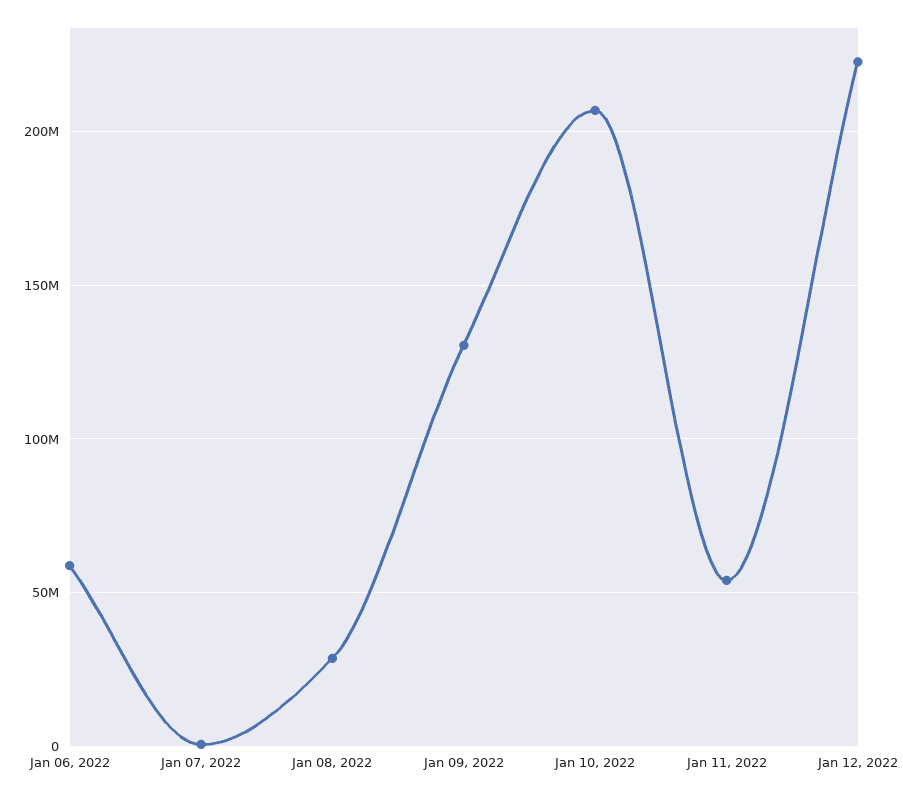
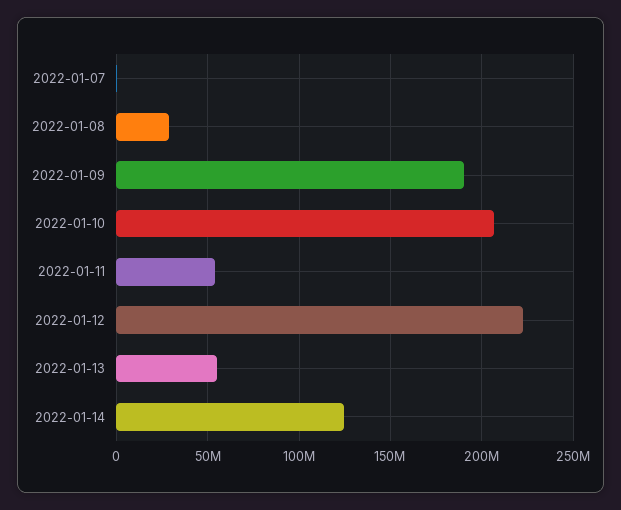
Jan 06, 2022: 60000000 -> none
Jan 09, 2022: 130000000 -> 190000000
2022-01-13: none -> 55000000
2022-01-14: none -> 125000000

